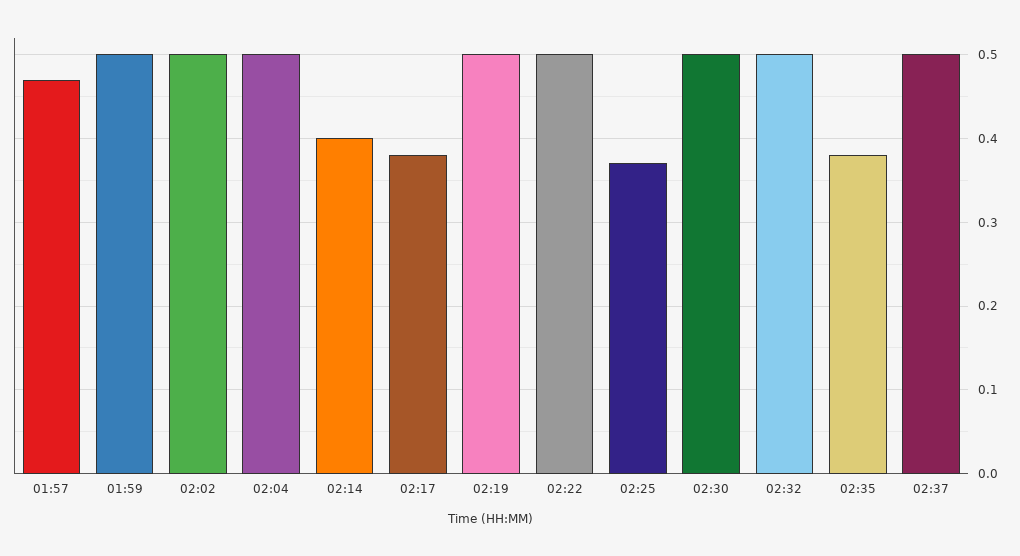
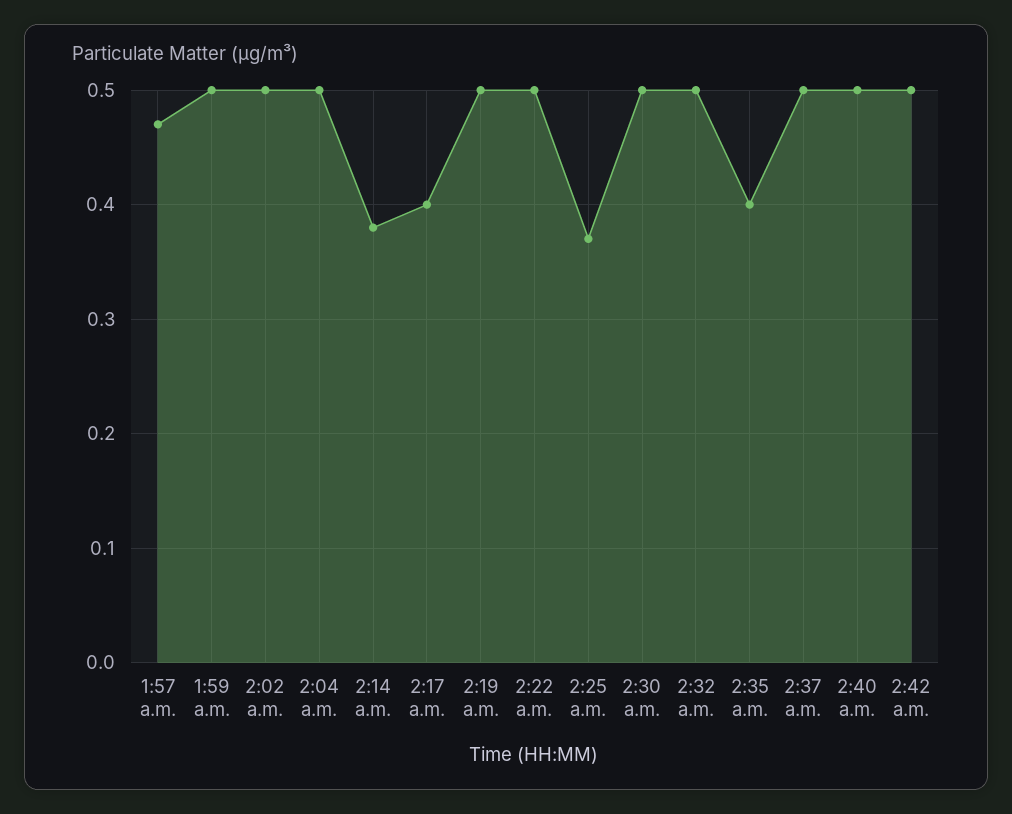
02:14: 0.4 -> 0.38
02:17: 0.38 -> 0.4
02:35: 0.38 -> 0.4
2:40 a.m.: none -> 0.5
2:42 a.m.: none -> 0.5

